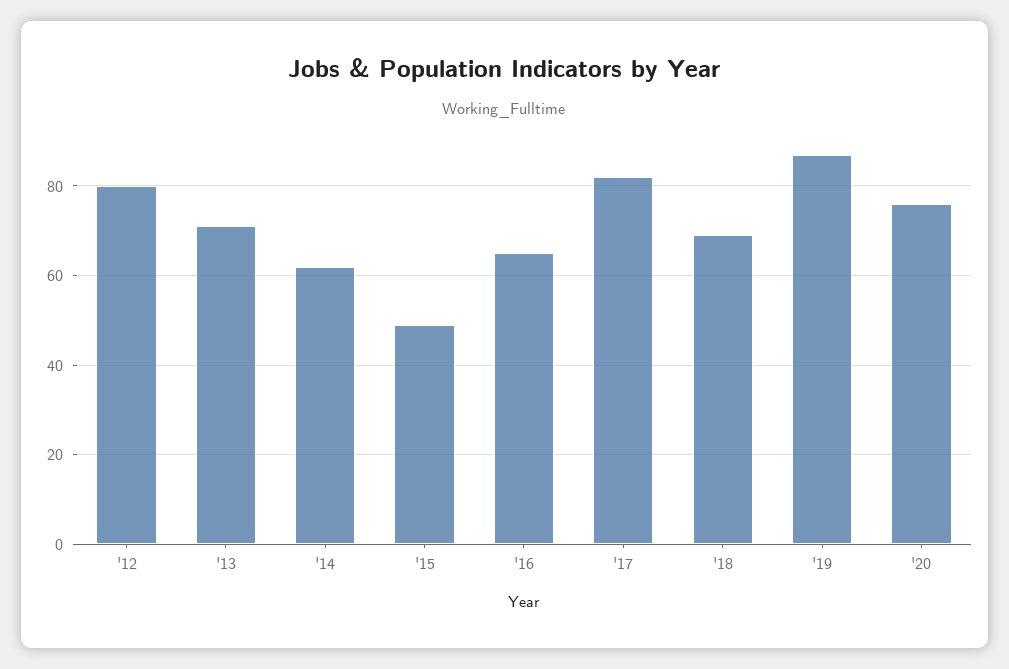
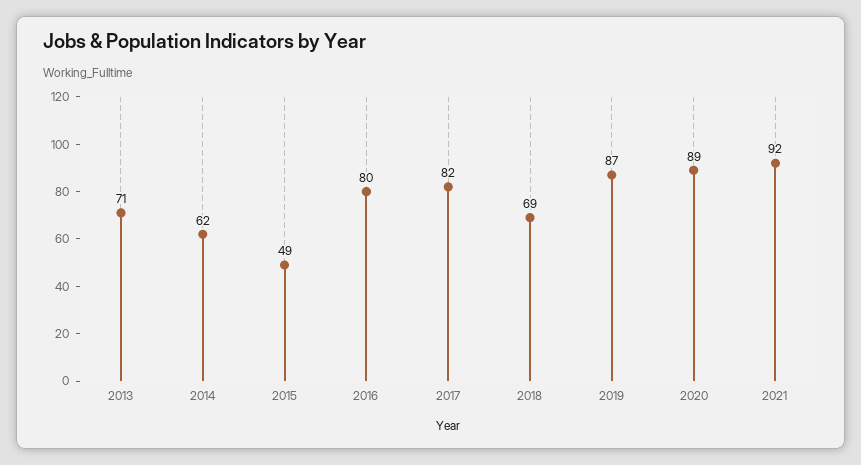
'12: 80 -> none
'16: 65 -> 80
'20: 75 -> 89
2021: none -> 92

